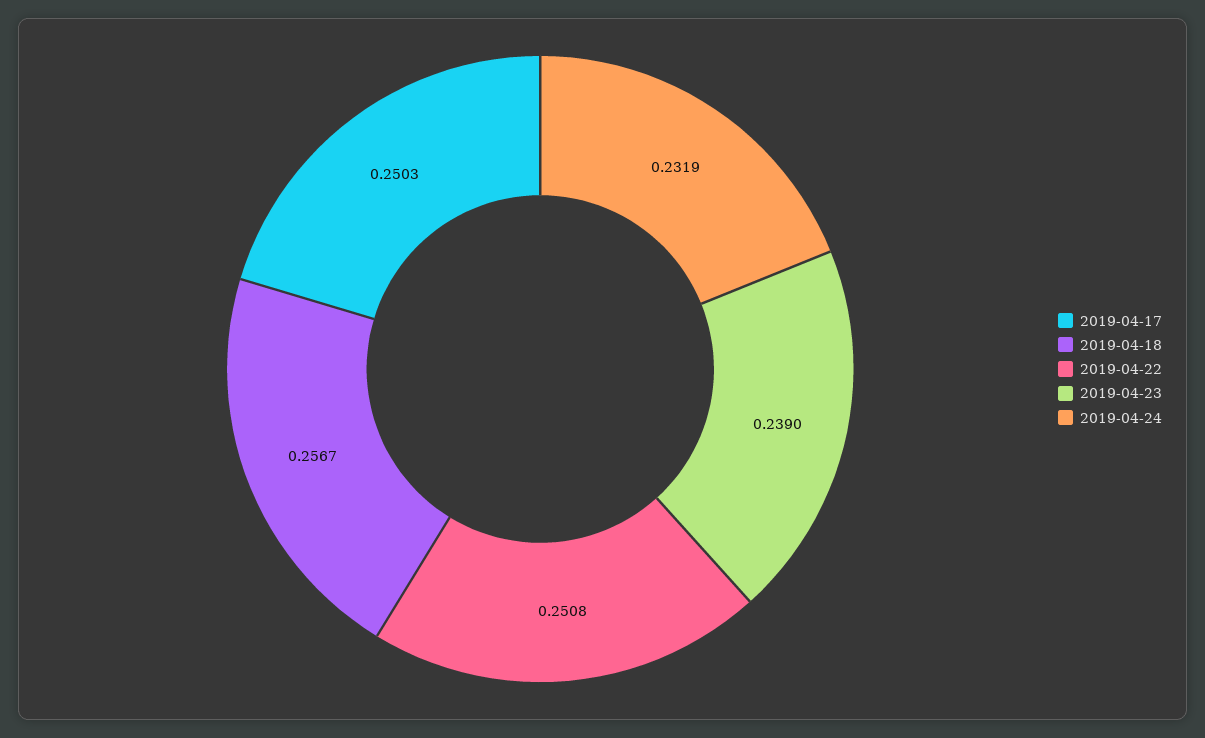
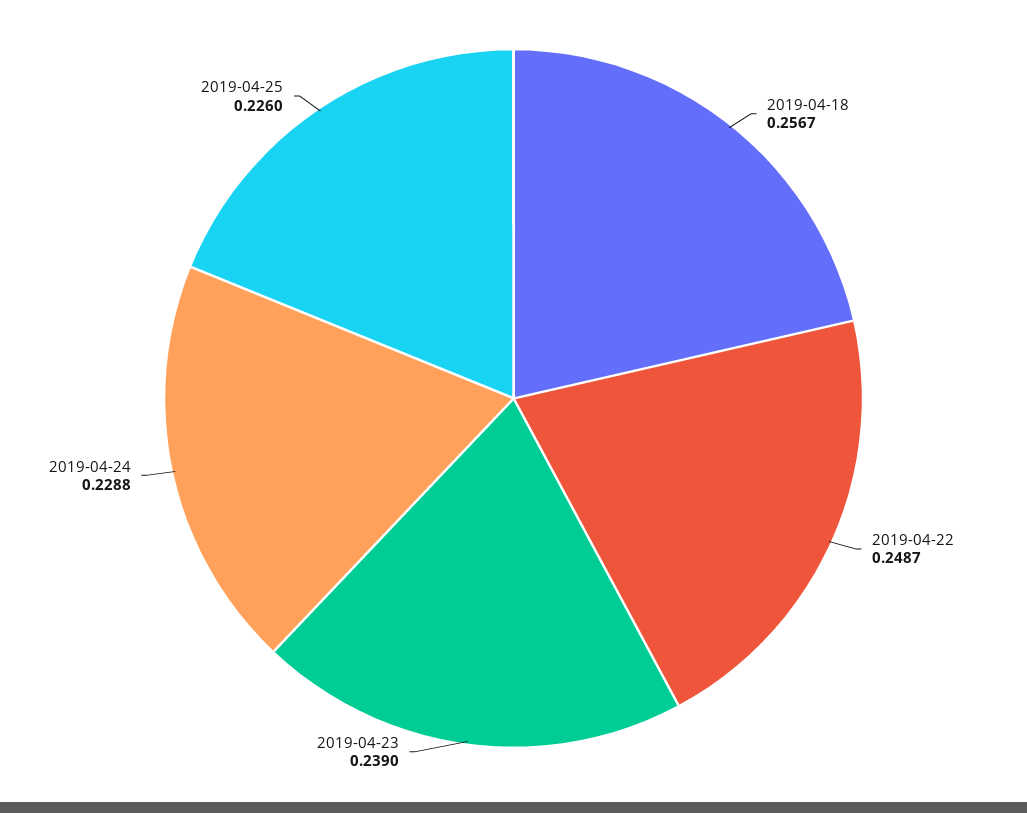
2019-04-17: 0.2503 -> none
2019-04-22: 0.2508 -> 0.2487
2019-04-24: 0.2319 -> 0.2288
2019-04-25: none -> 0.226

